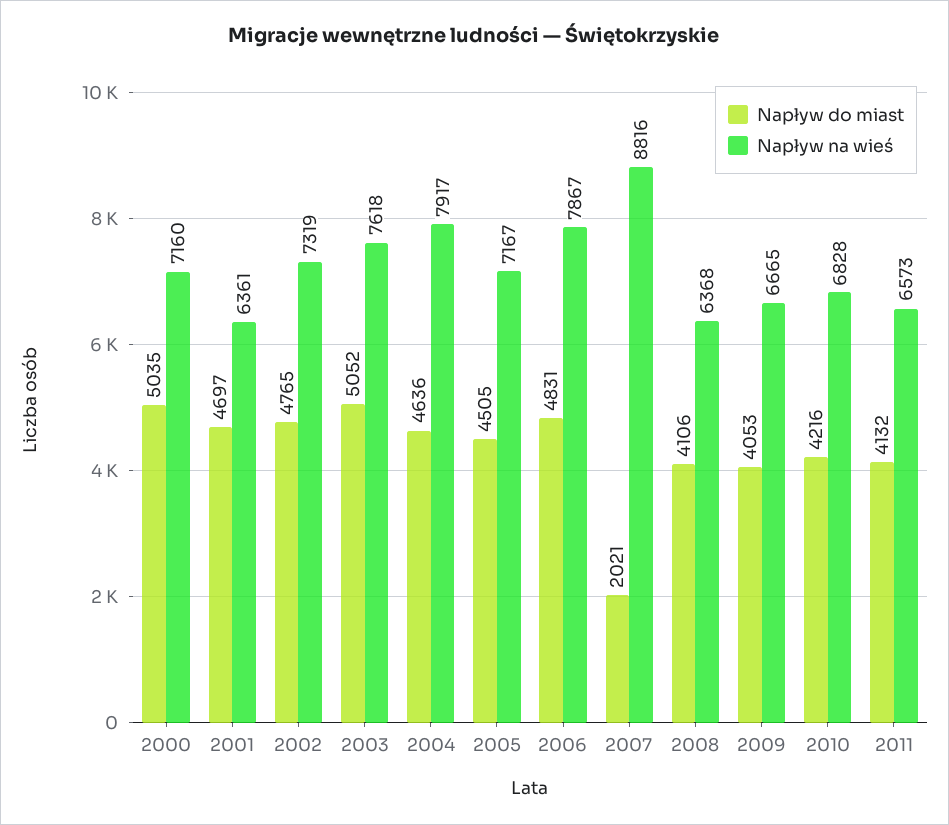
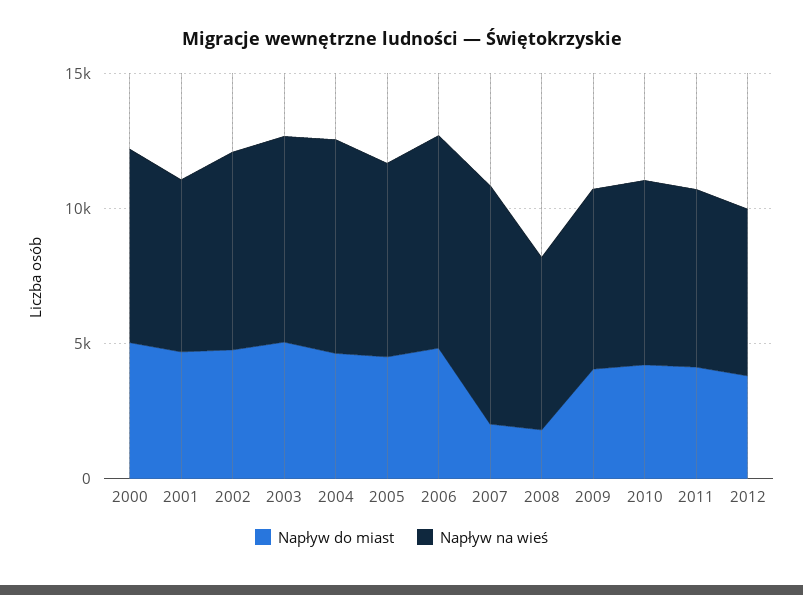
Napływ do miast, 2008: 4106 -> 2000
Napływ do miast, 2012: none -> 4000
Napływ na wieś, 2012: none -> 6000

